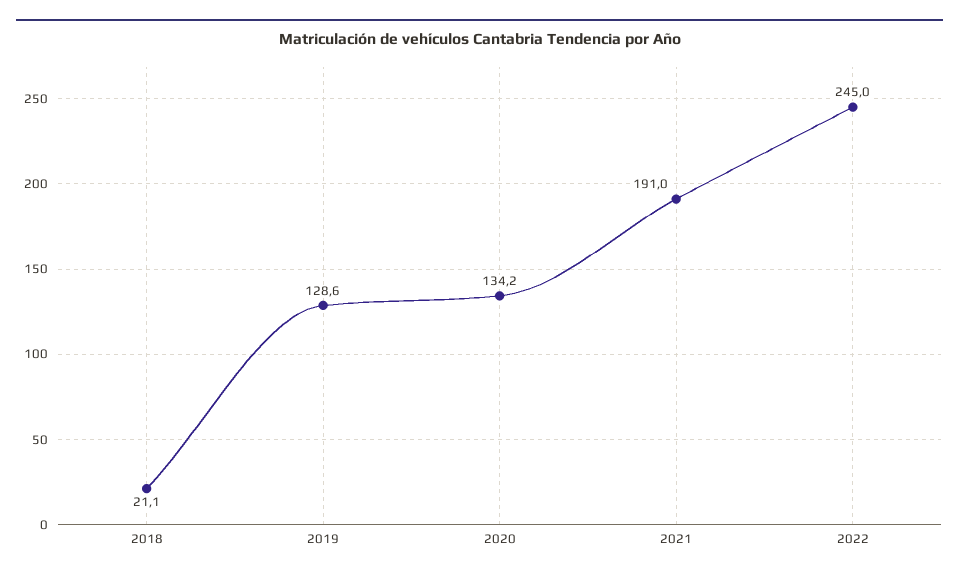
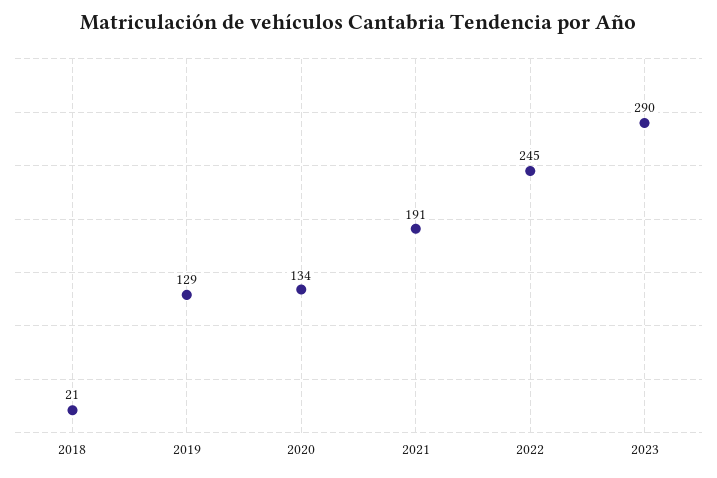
2023: none -> 290

